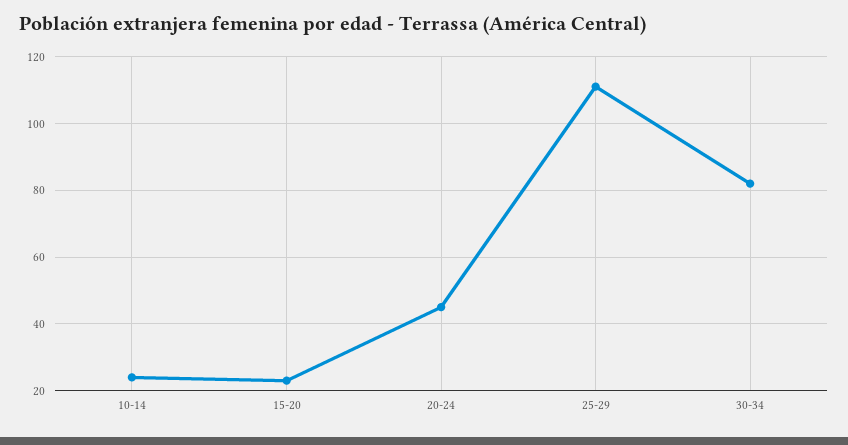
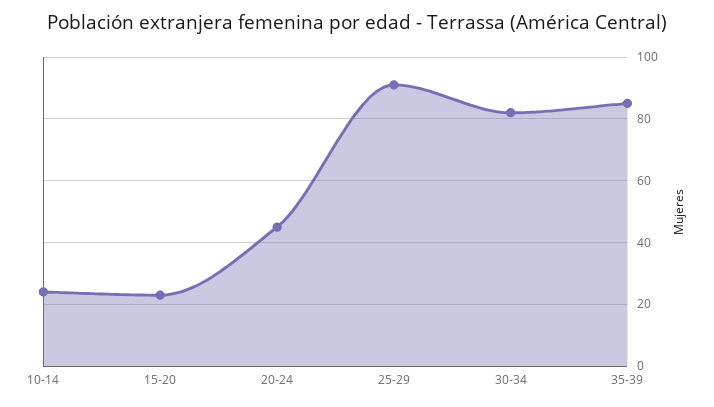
25-29: 110 -> 90
35-39: none -> 85

